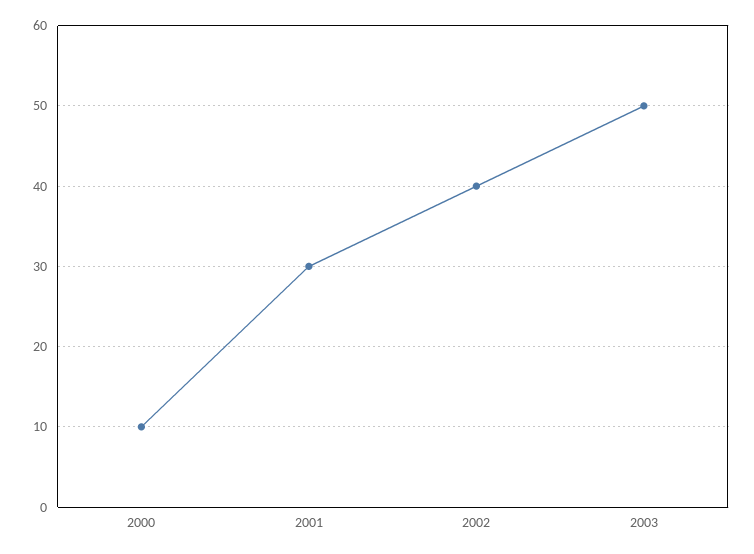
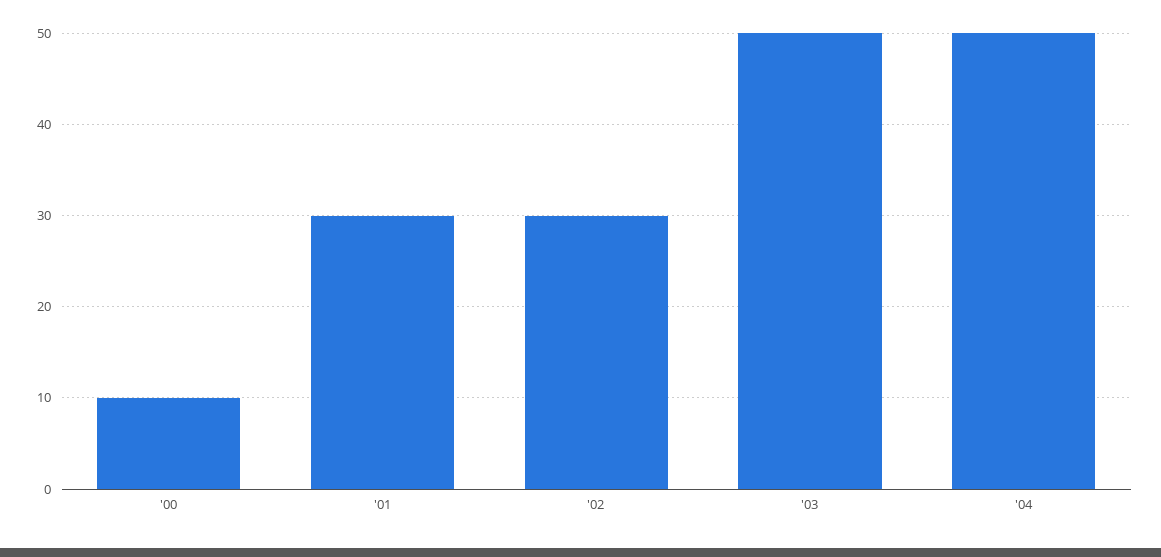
2002: 40 -> 30
'04: none -> 50

